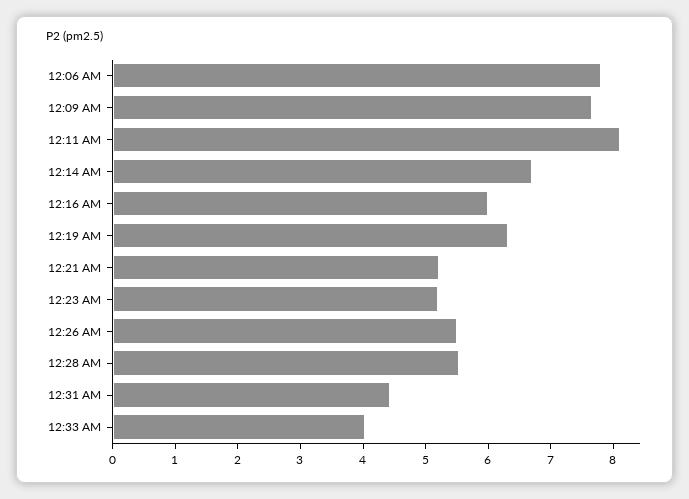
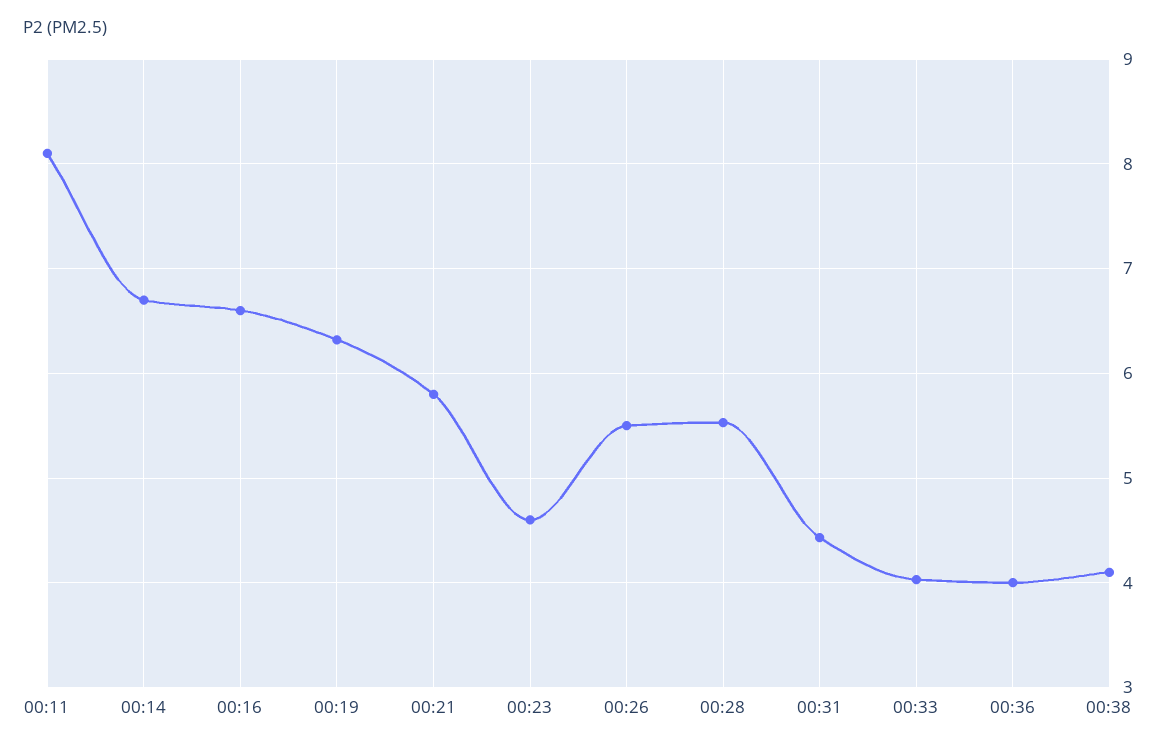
12:06 AM: 7.8 -> none
12:09 AM: 7.6 -> none
12:16 AM: 6 -> 6.6
12:21 AM: 5.2 -> 5.8
12:23 AM: 5.2 -> 4.6
00:36: none -> 4
00:38: none -> 4.1

